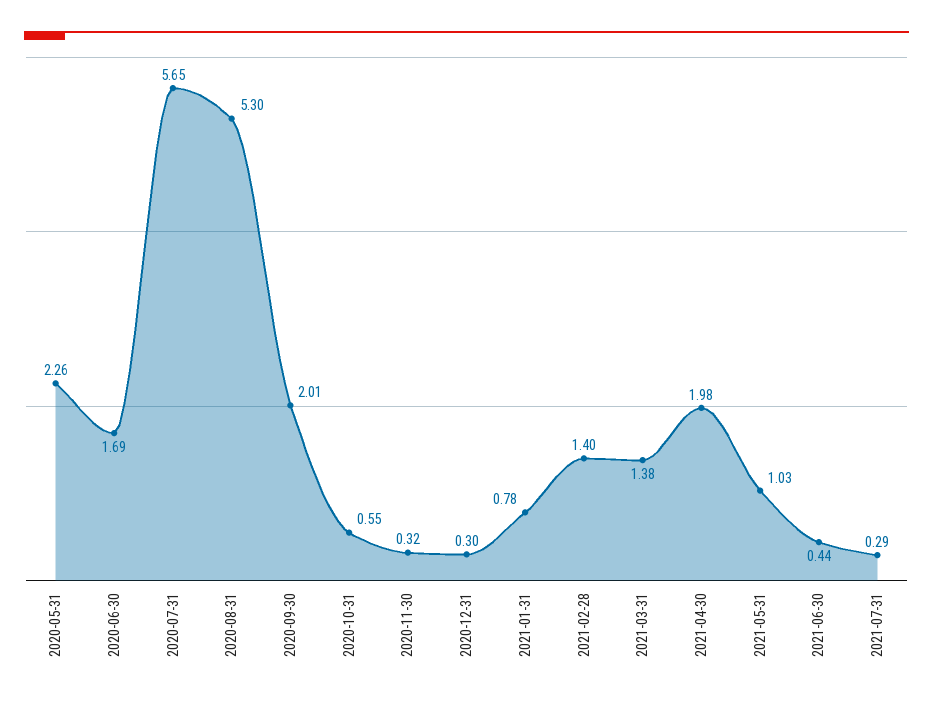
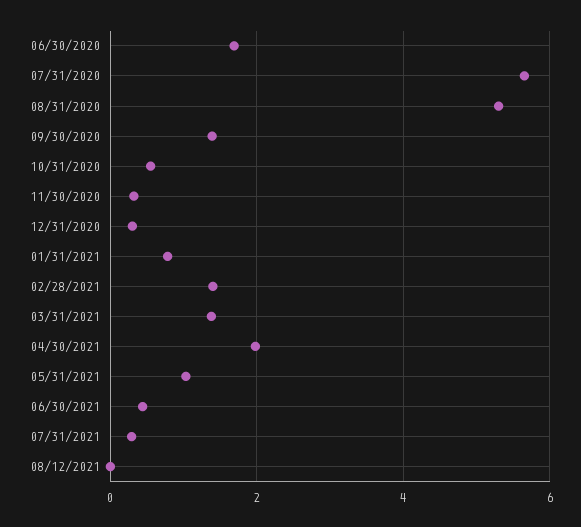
2020-05-31: 2.26 -> none
2020-09-30: 2.01 -> 1.4
08/12/2021: none -> 0

